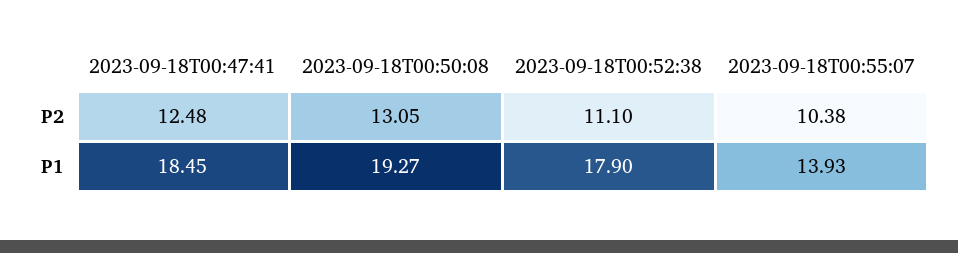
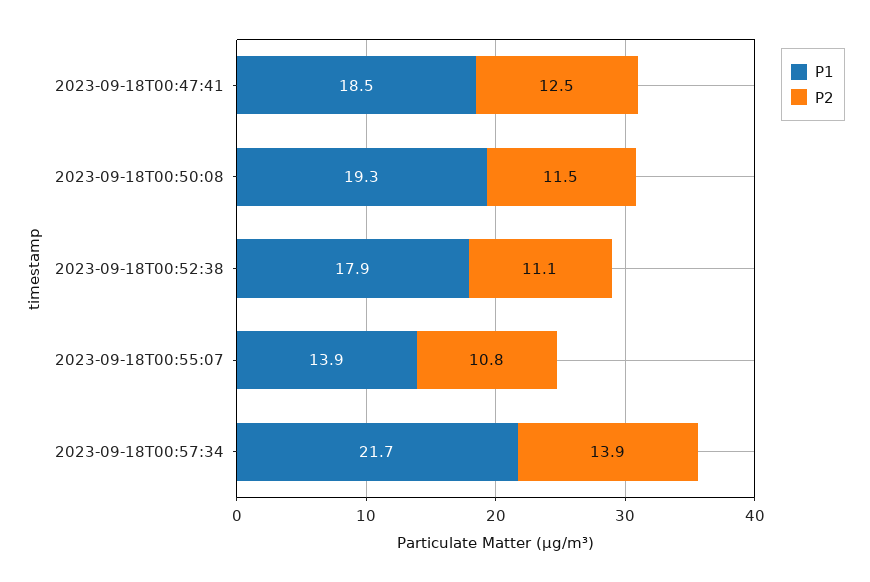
P2, 2023-09-18T00:50:08: 13.05 -> 11.5
P2, 2023-09-18T00:55:07: 10.38 -> 10.8
P1, 2023-09-18T00:57:34: none -> 21.7
P2, 2023-09-18T00:57:34: none -> 13.9

